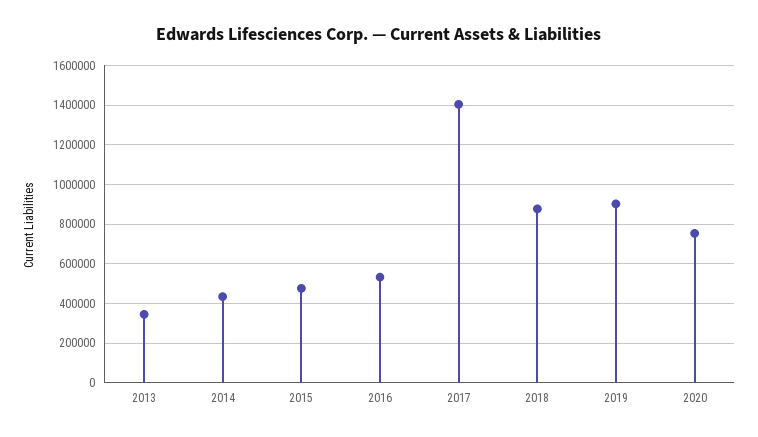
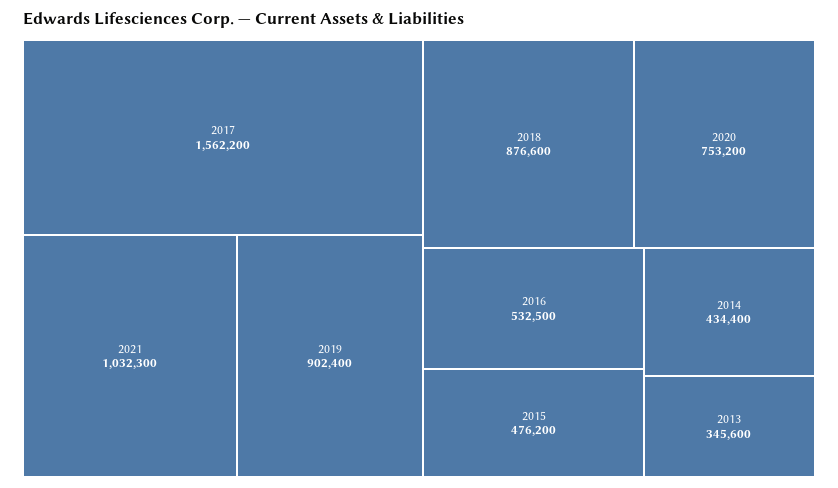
2017: 1400000 -> 1562200
2021: none -> 1032300

